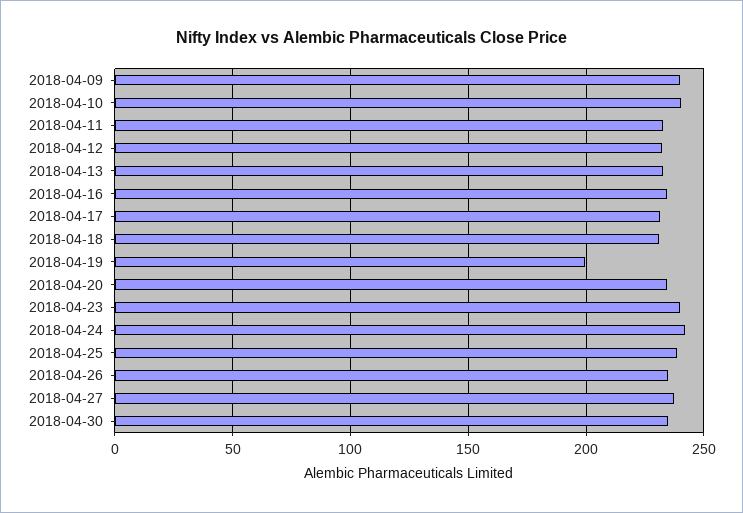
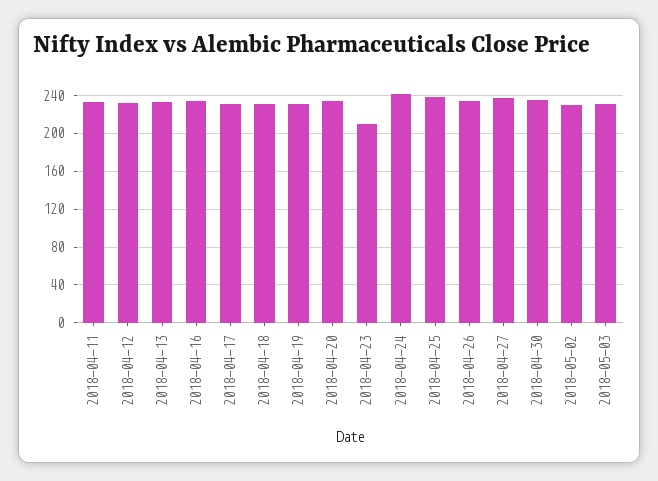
2018-04-09: 240 -> none
2018-04-10: 240 -> none
2018-04-19: 200 -> 230
2018-04-23: 240 -> 210
2018-05-02: none -> 230
2018-05-03: none -> 230

